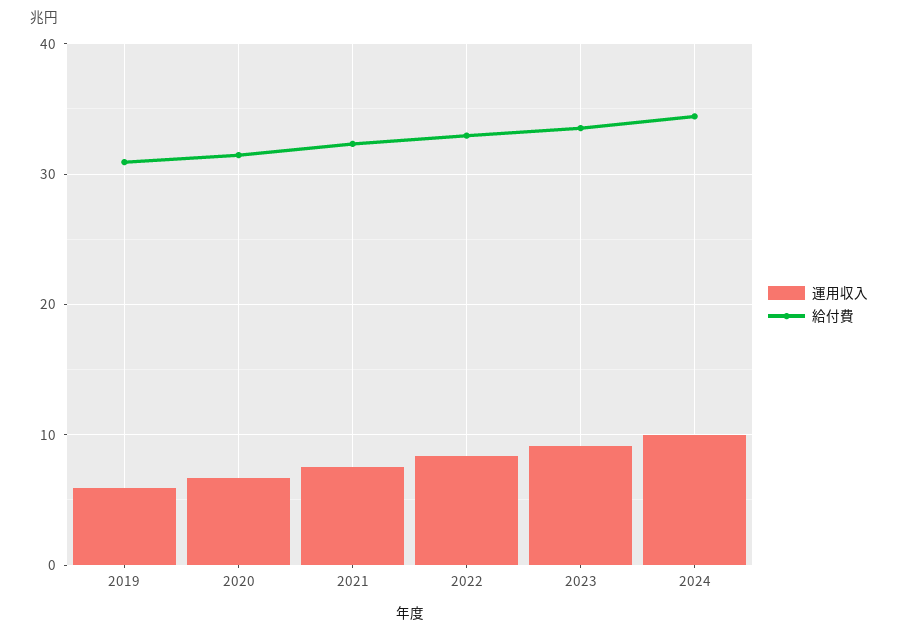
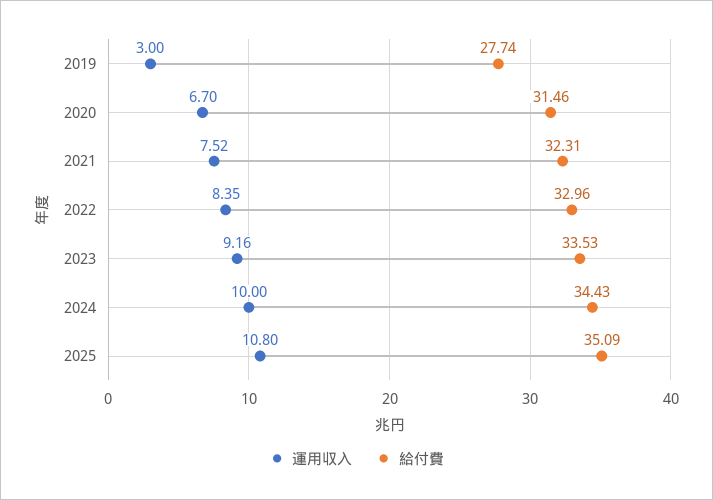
運用収入, 2019: 6 -> 3
給付費, 2019: 31 -> 27.74
運用収入, 2025: none -> 10.8
給付費, 2025: none -> 35.09

